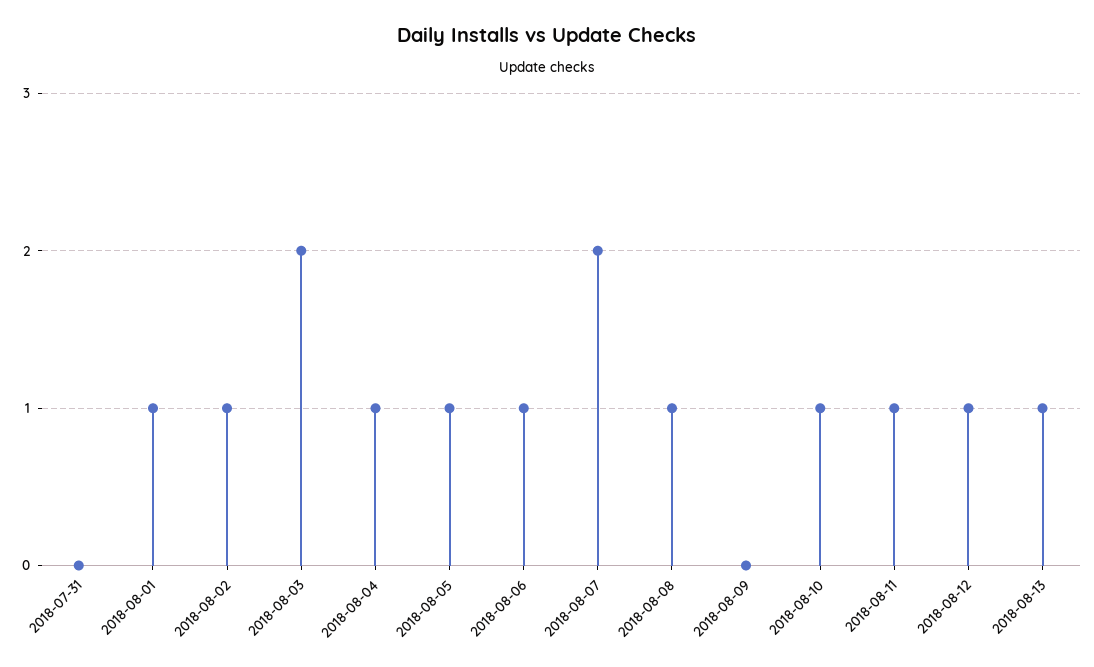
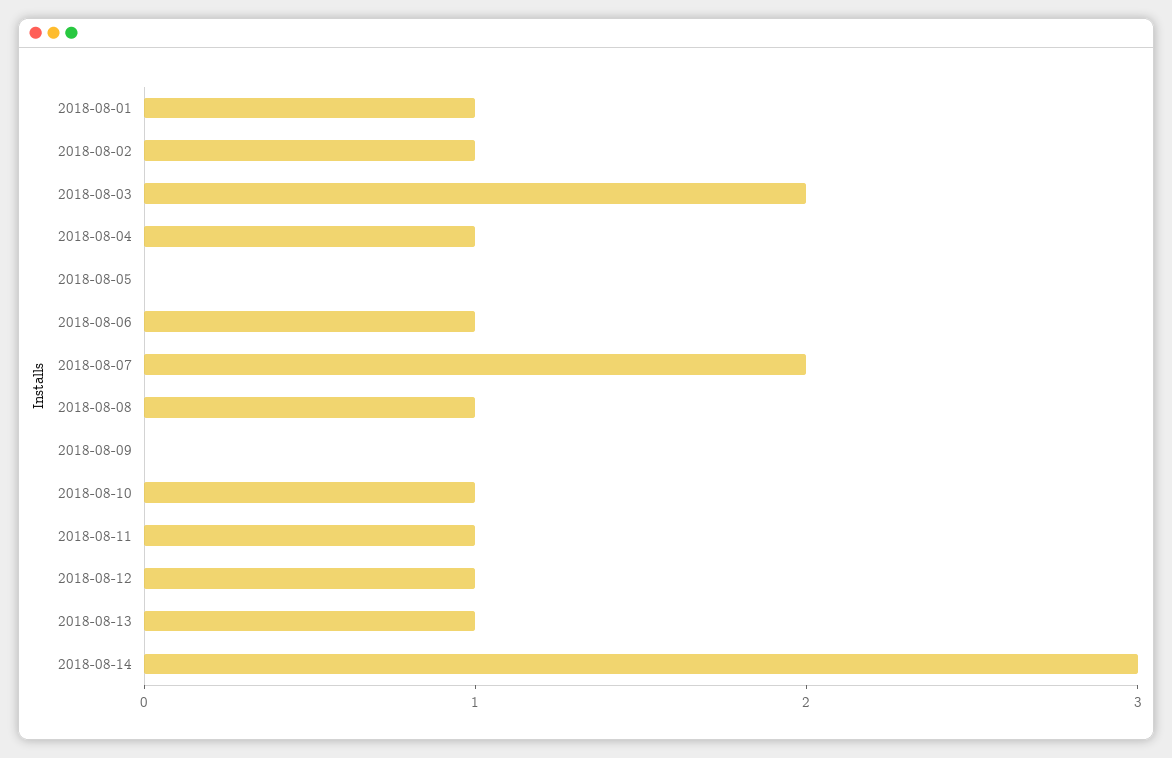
2018-07-31: 0 -> none
2018-08-05: 1 -> 0
2018-08-14: none -> 3

